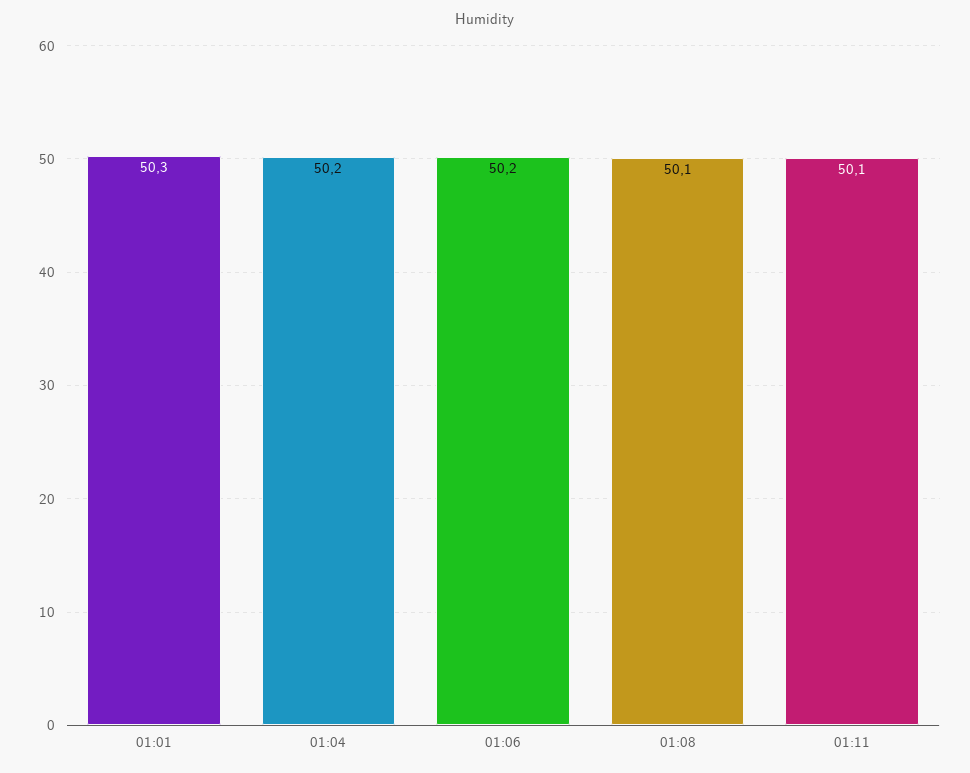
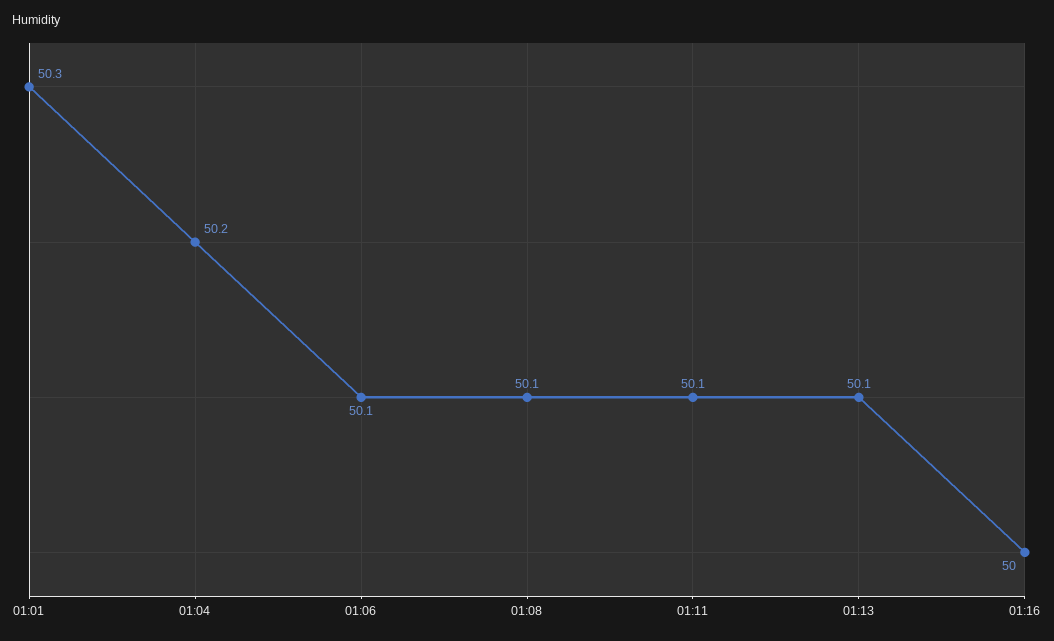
01:06: 50.2 -> 50.1
01:13: none -> 50.1
01:16: none -> 50

